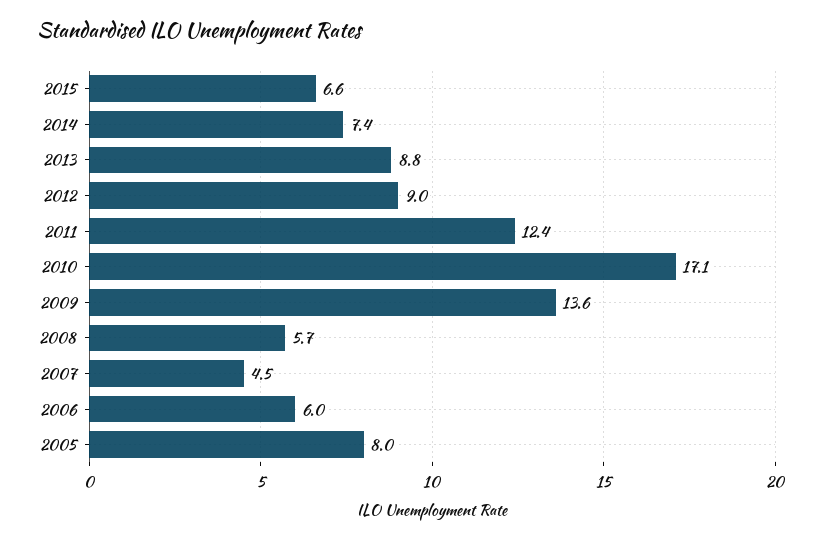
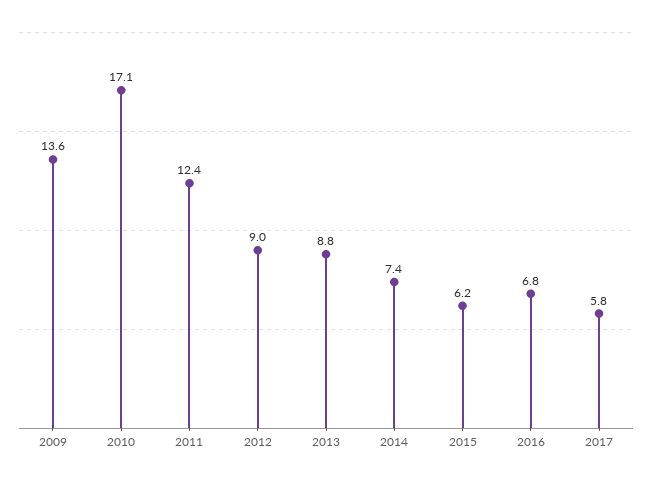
2015: 6.6 -> 6.2
2008: 5.7 -> none
2007: 4.5 -> none
2006: 6 -> none
2005: 8 -> none
2016: none -> 6.8
2017: none -> 5.8

